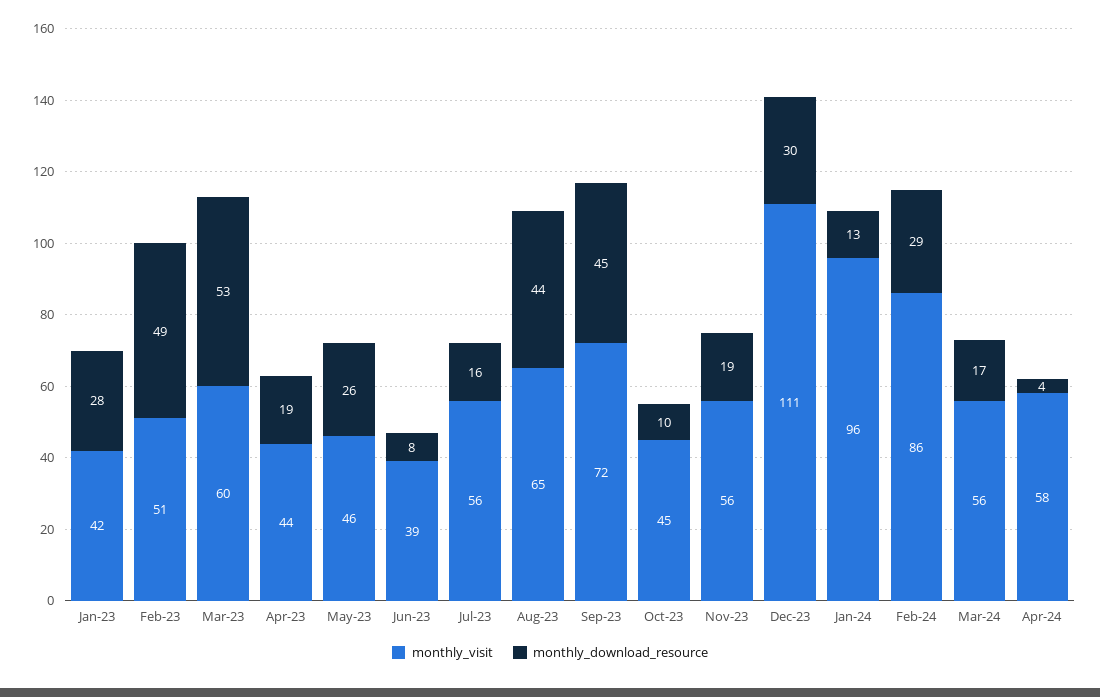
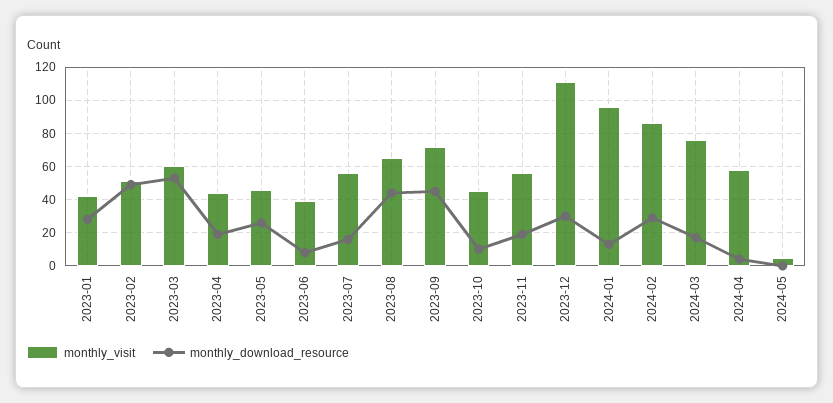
monthly_visit, Mar-24: 56 -> 75
monthly_visit, 2024-05: none -> 5
monthly_download_resource, 2024-05: none -> 0

